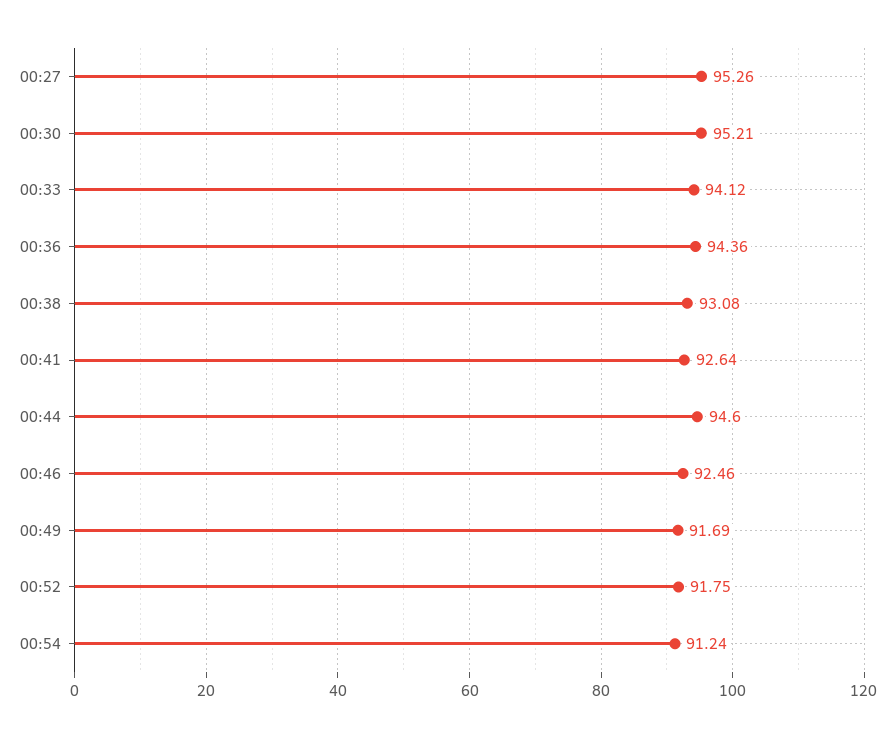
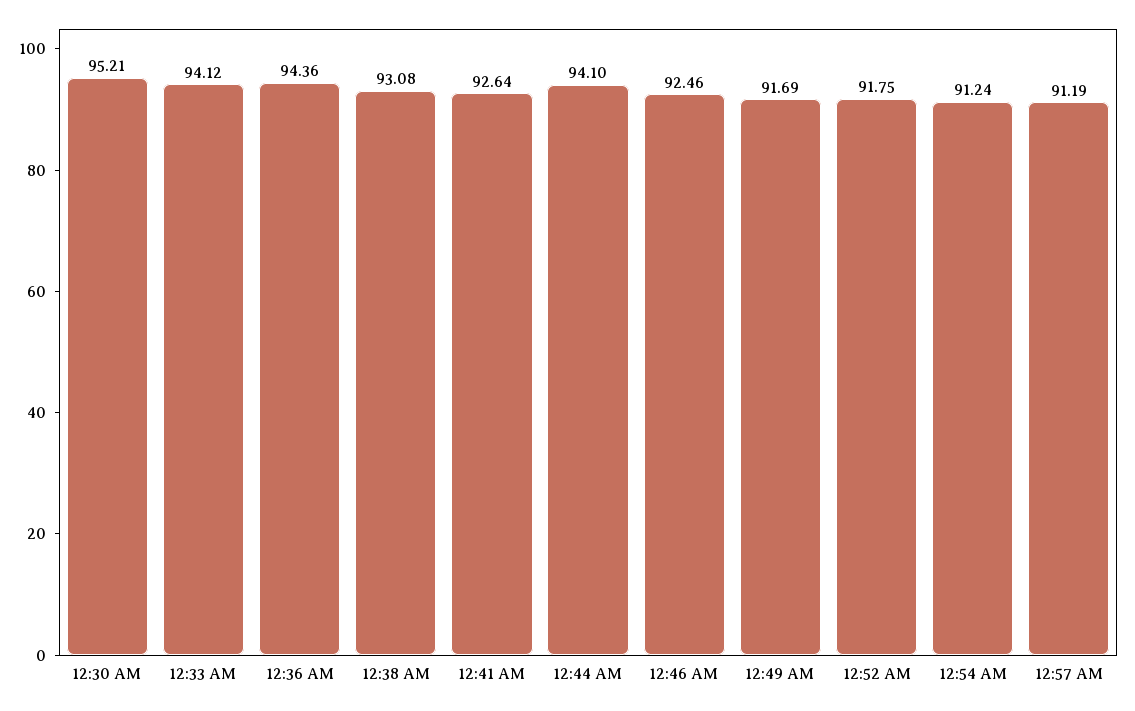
00:27: 95.26 -> none
00:44: 94.6 -> 94.1
12:57 AM: none -> 91.19

